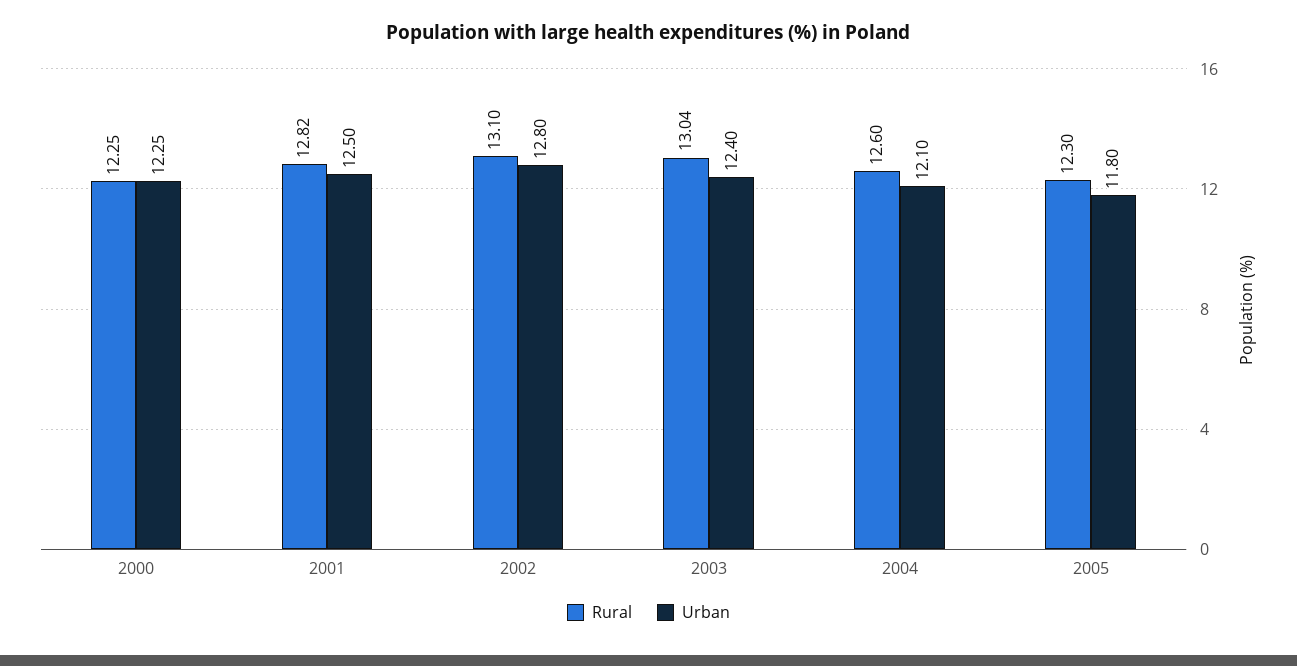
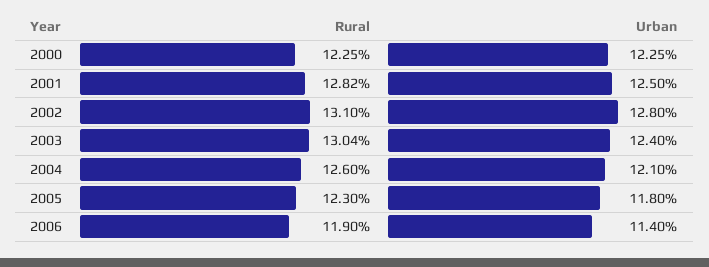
Rural, 2006: none -> 11.9
Urban, 2006: none -> 11.4

